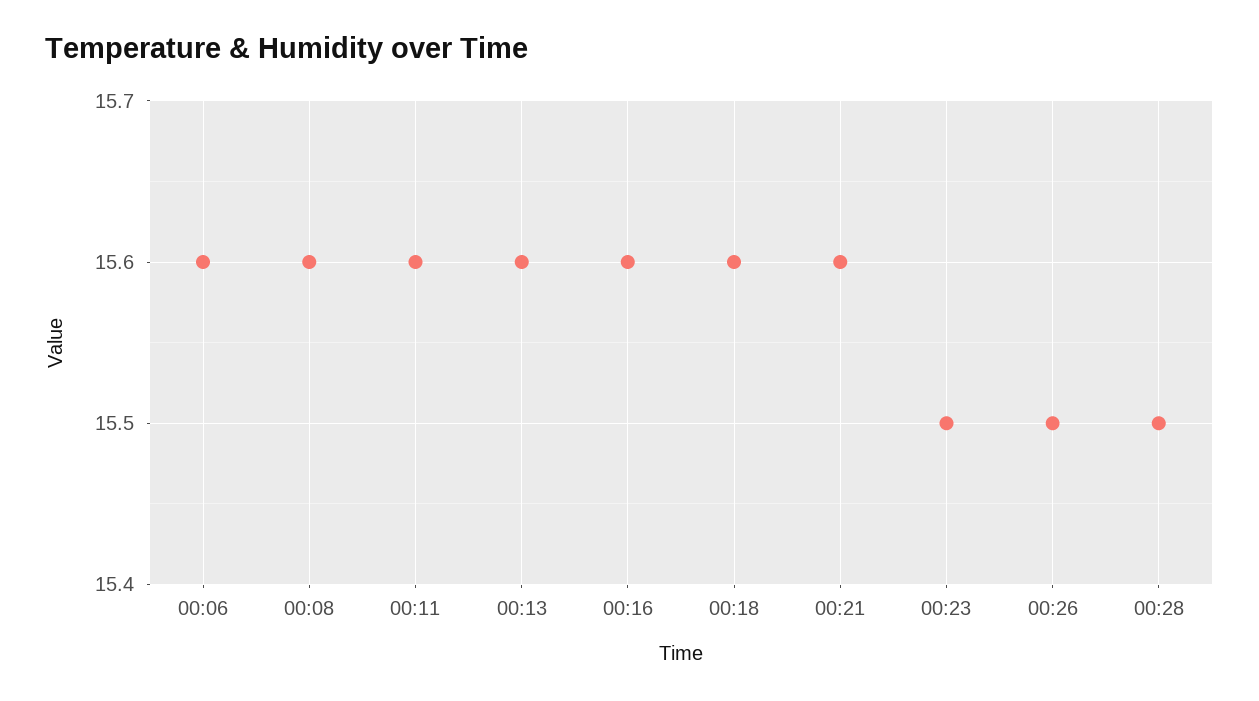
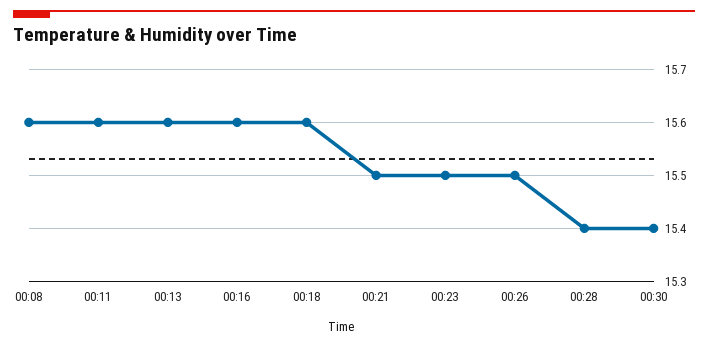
00:06: 15.6 -> none
00:21: 15.6 -> 15.5
00:28: 15.5 -> 15.4
00:30: none -> 15.4

